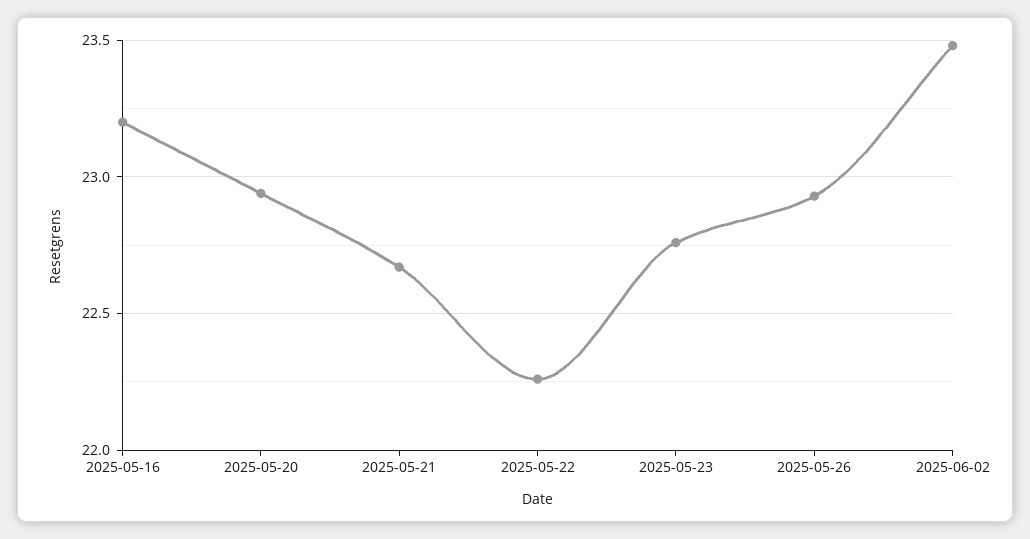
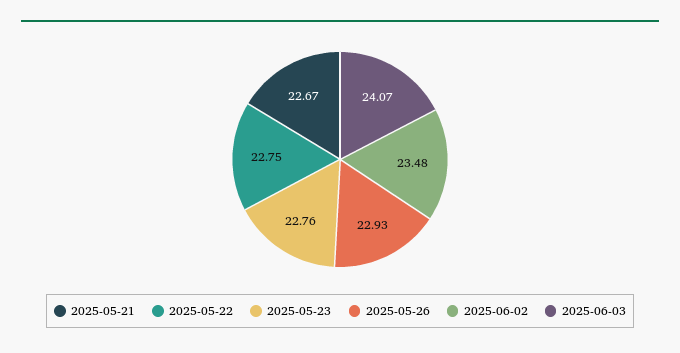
2025-05-16: 23.2 -> none
2025-05-20: 22.95 -> none
2025-05-22: 22.25 -> 22.75
2025-06-03: none -> 24.07

